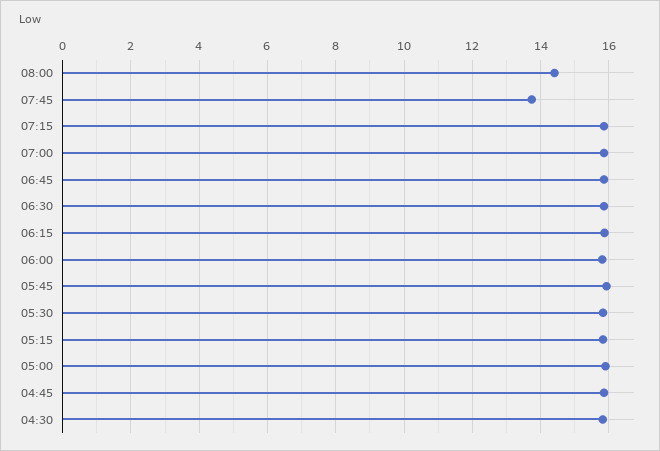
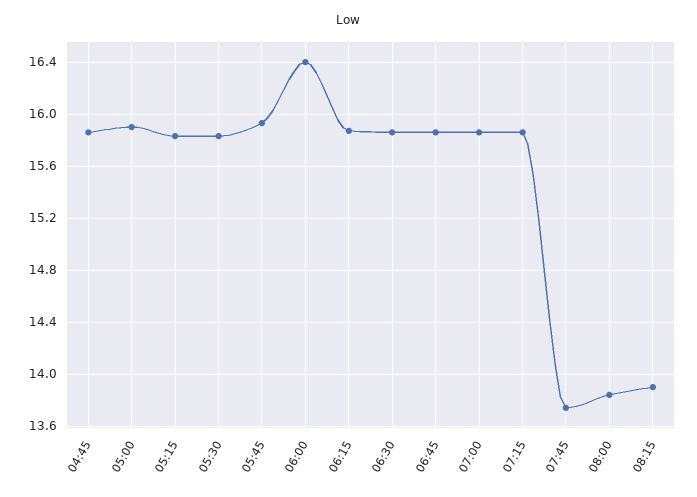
08:00: 14.4 -> 13.85
06:00: 15.8 -> 16.4
04:30: 15.8 -> none
08:15: none -> 13.9

